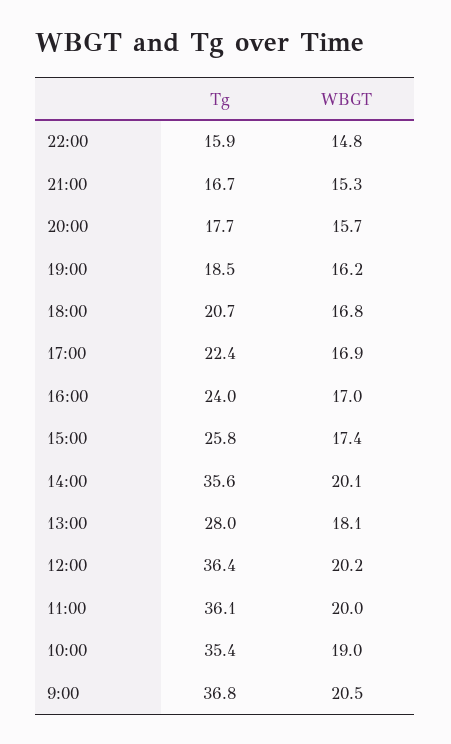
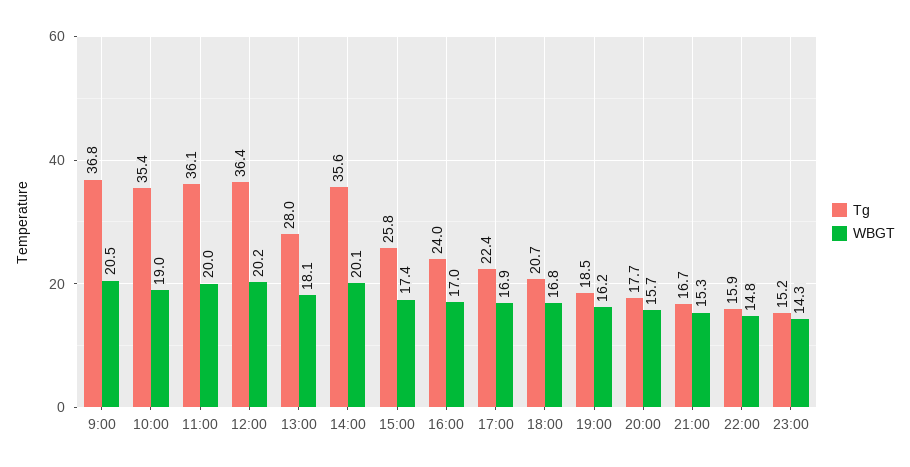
Tg, 23:00: none -> 15.2
WBGT, 23:00: none -> 14.3

